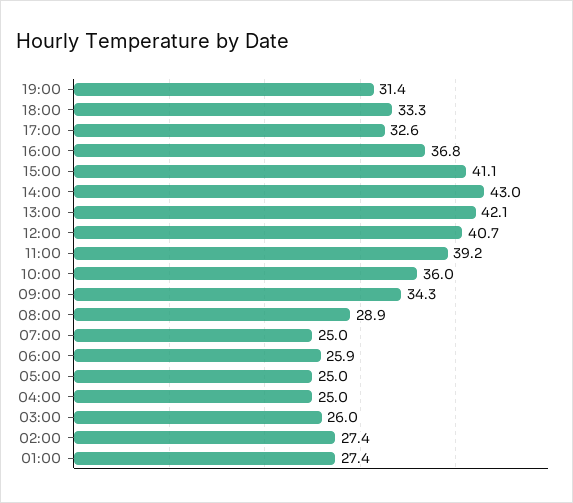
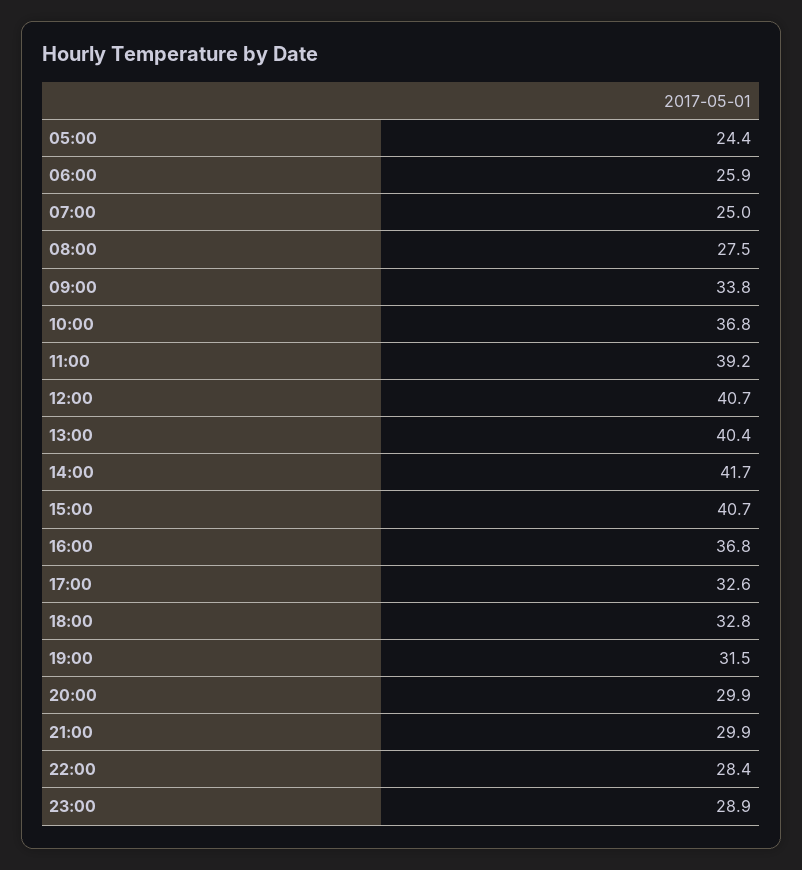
19:00: 31.4 -> 31.5
18:00: 33.3 -> 32.8
15:00: 41.1 -> 40.7
14:00: 43 -> 41.7
13:00: 42.1 -> 40.4
10:00: 36 -> 36.8
09:00: 34.3 -> 33.8
08:00: 28.9 -> 27.5
05:00: 25 -> 24.4
04:00: 25 -> none
03:00: 26 -> none
02:00: 27.4 -> none
01:00: 27.4 -> none
20:00: none -> 29.9
21:00: none -> 29.9
22:00: none -> 28.4
23:00: none -> 28.9

